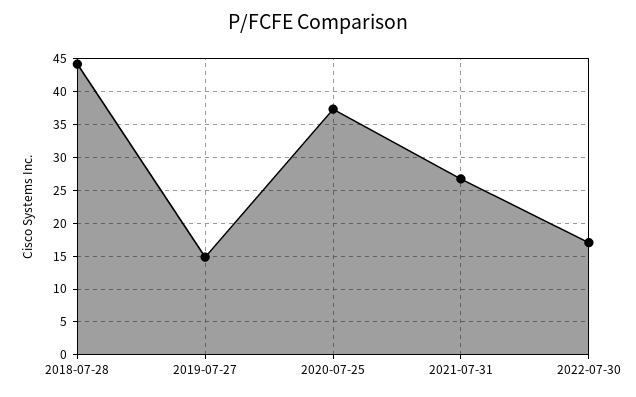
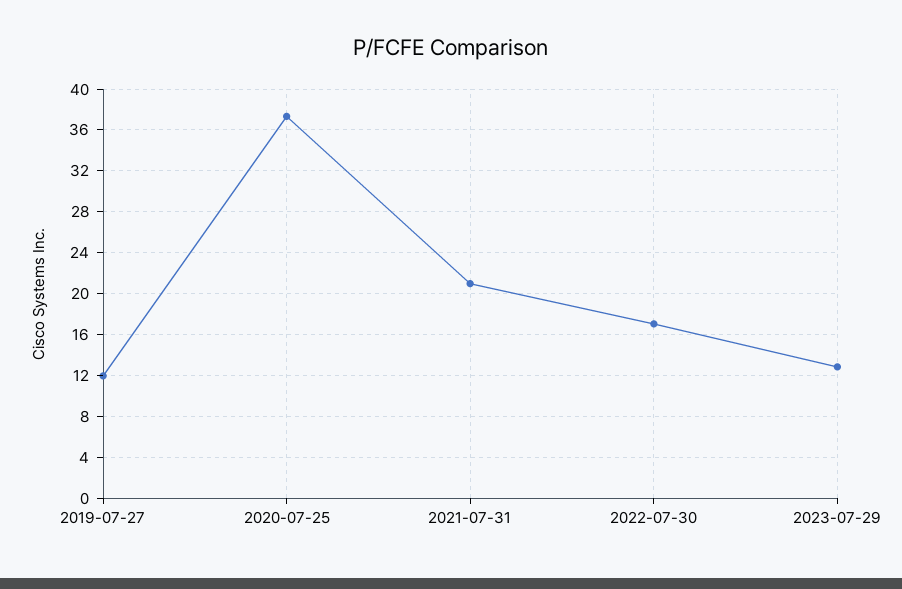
2018-07-28: 44 -> none
2019-07-27: 15 -> 12
2021-07-31: 27 -> 21
2023-07-29: none -> 13

